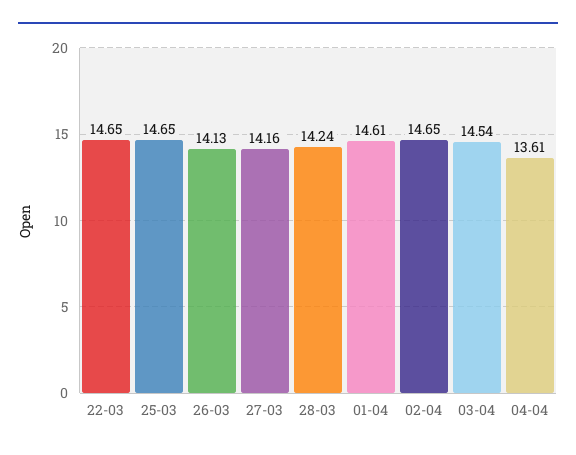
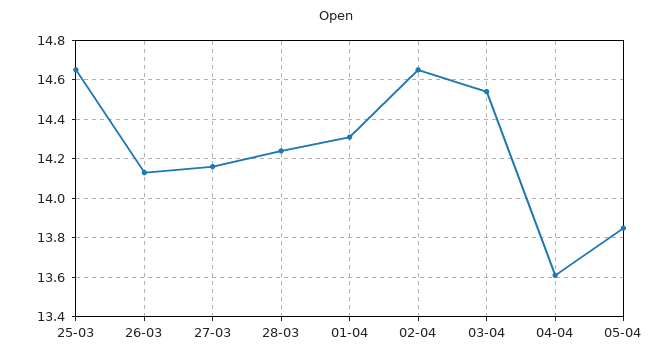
22-03: 14.65 -> none
01-04: 14.61 -> 14.3
05-04: none -> 13.85

